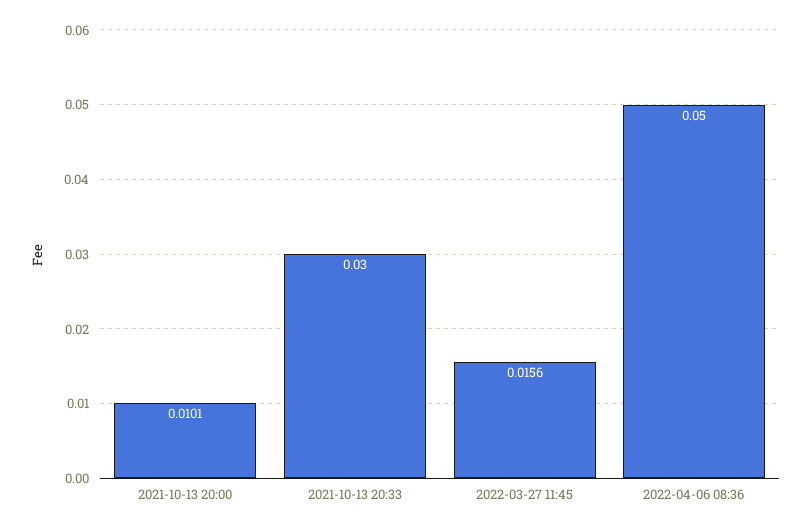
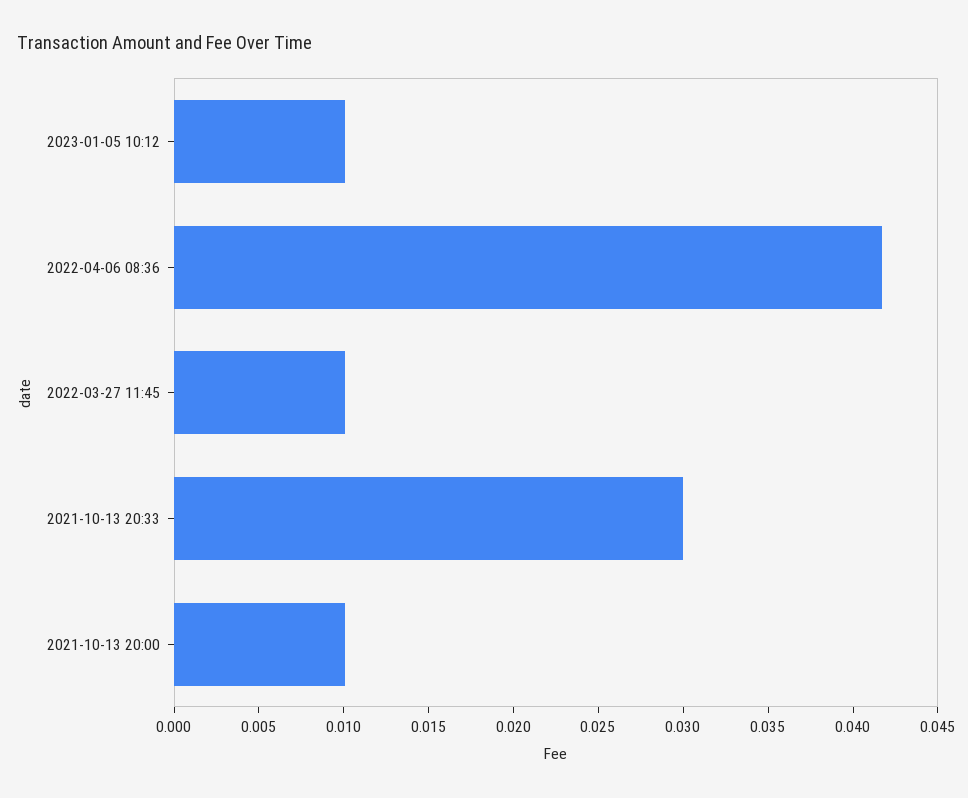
2022-03-27 11:45: 0.0156 -> 0.01
2022-04-06 08:36: 0.05 -> 0.042
2023-01-05 10:12: none -> 0.01

